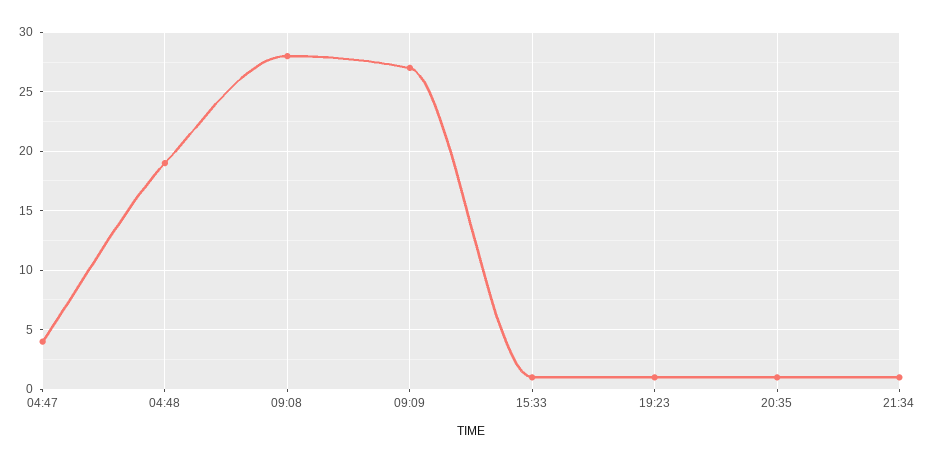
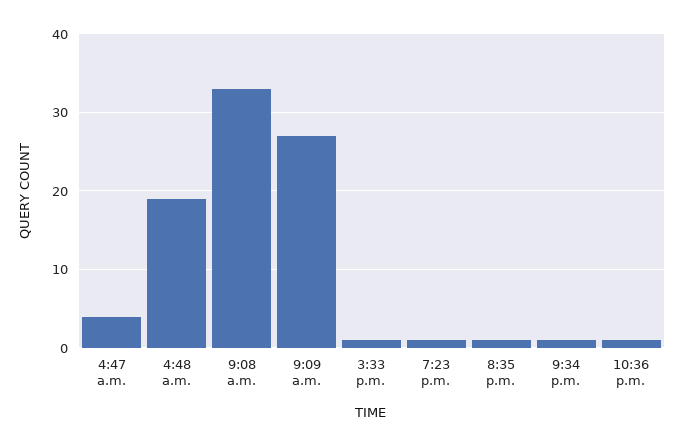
09:08: 28 -> 33
10:36 p.m.: none -> 1

